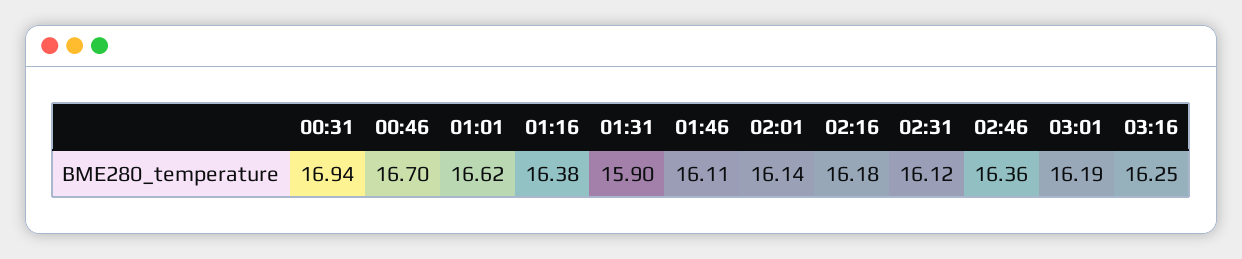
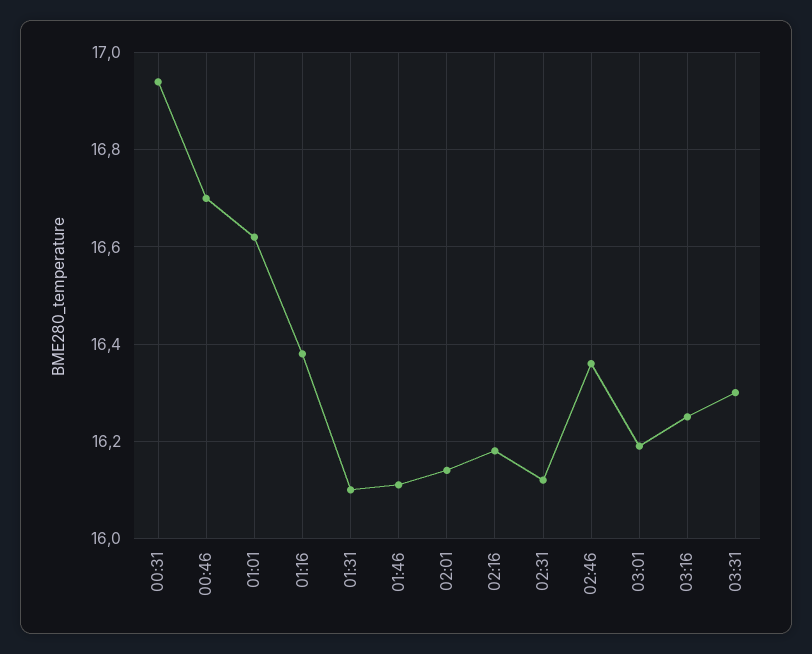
01:31: 15.9 -> 16.1
03:31: none -> 16.3

